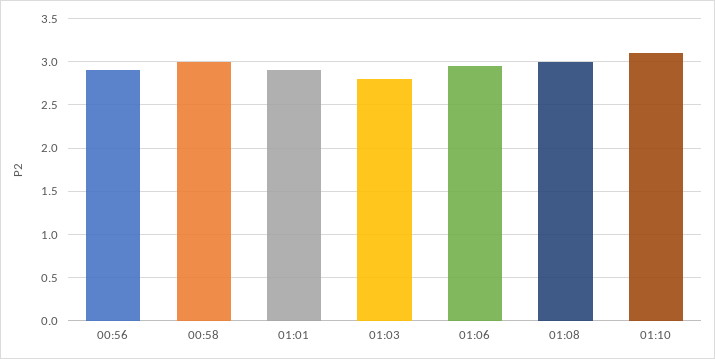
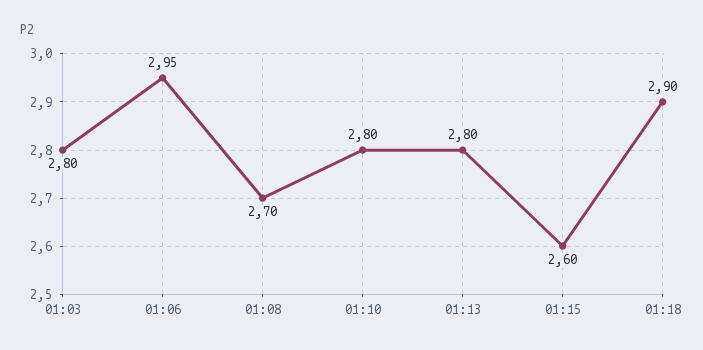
00:56: 2.9 -> none
00:58: 3 -> none
01:01: 2.9 -> none
01:08: 3 -> 2.7
01:10: 3.1 -> 2.8
01:13: none -> 2.8
01:15: none -> 2.6
01:18: none -> 2.9

